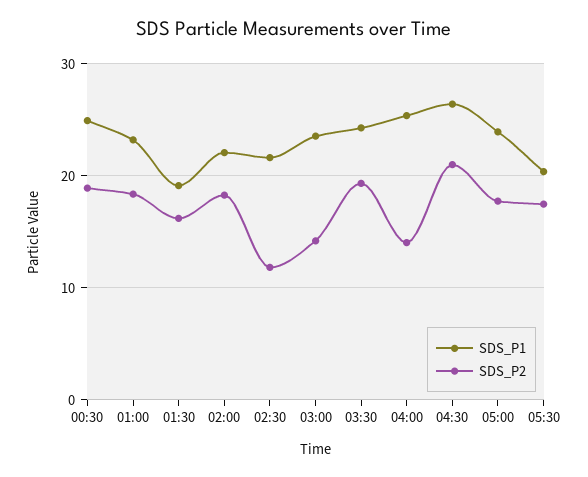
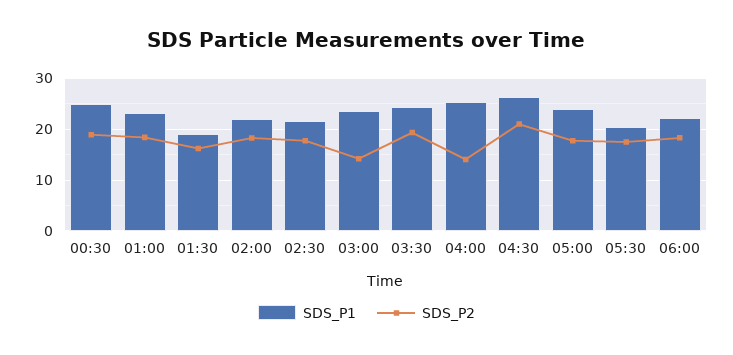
SDS_P2, 02:30: 12 -> 18
SDS_P1, 06:00: none -> 22
SDS_P2, 06:00: none -> 18

